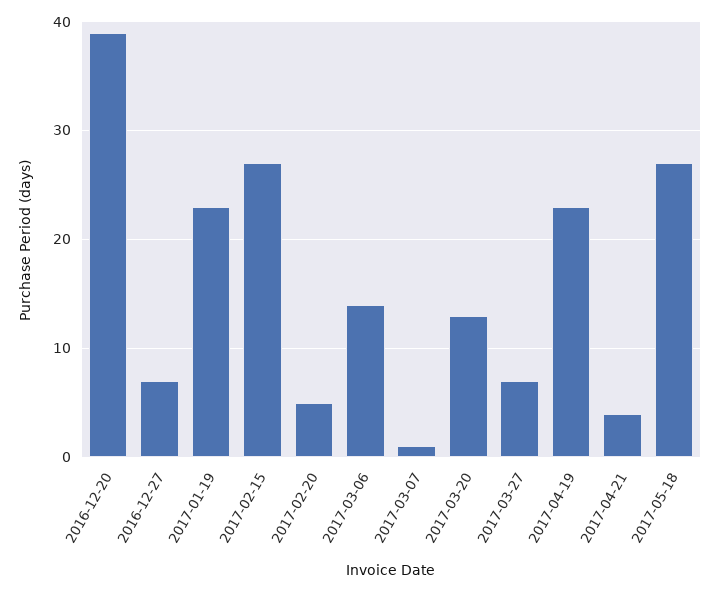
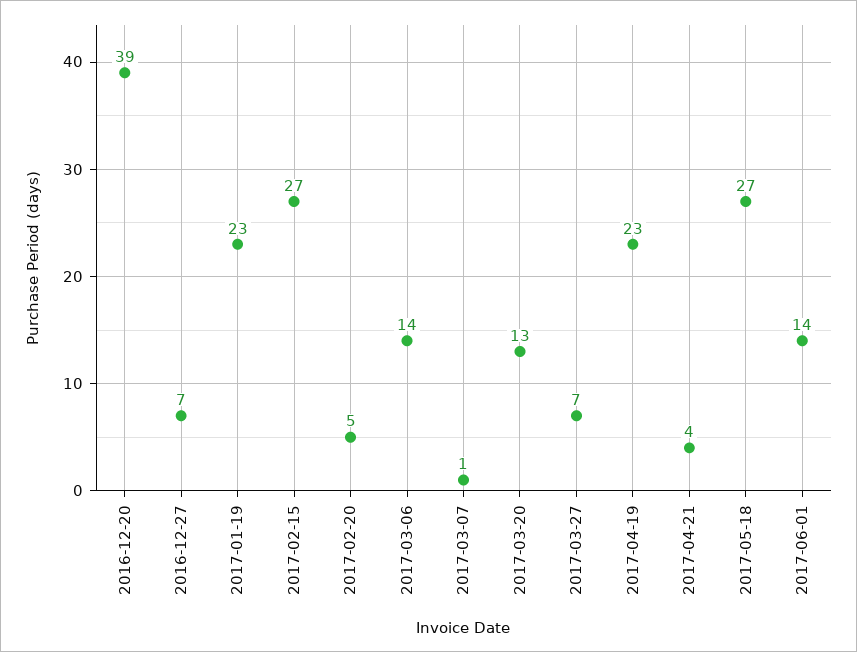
2017-06-01: none -> 14

